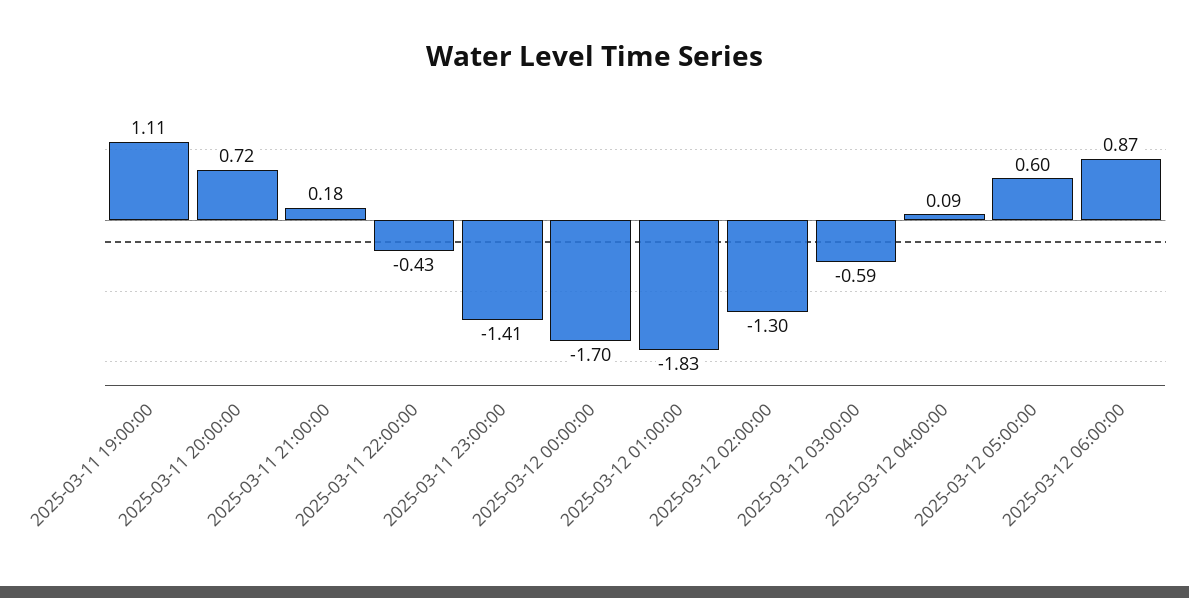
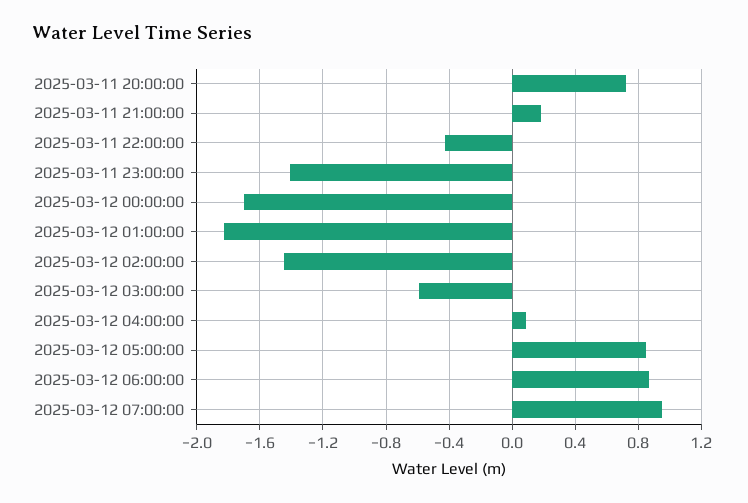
2025-03-11 19:00:00: 1.11 -> none
2025-03-12 02:00:00: -1.3 -> -1.45
2025-03-12 05:00:00: 0.6 -> 0.85
2025-03-12 07:00:00: none -> 0.95

